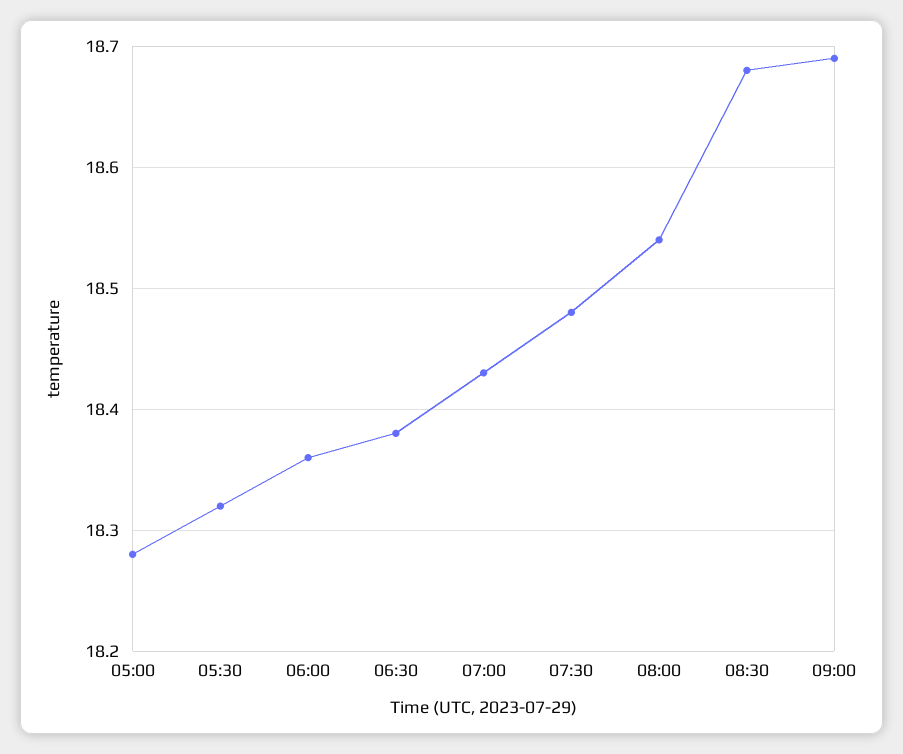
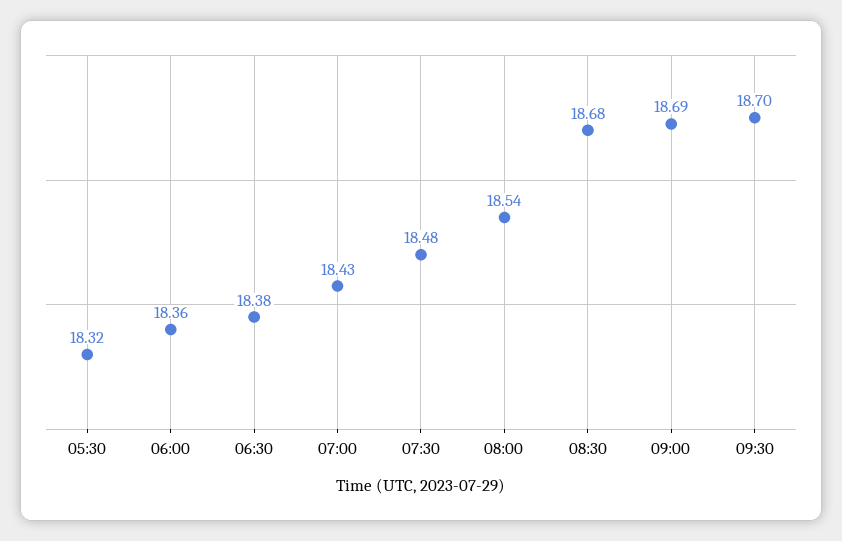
05:00: 18.28 -> none
09:30: none -> 18.7

